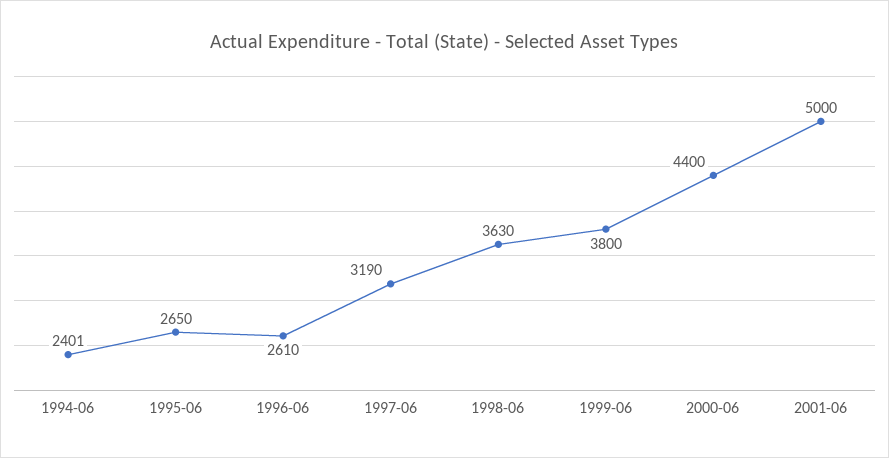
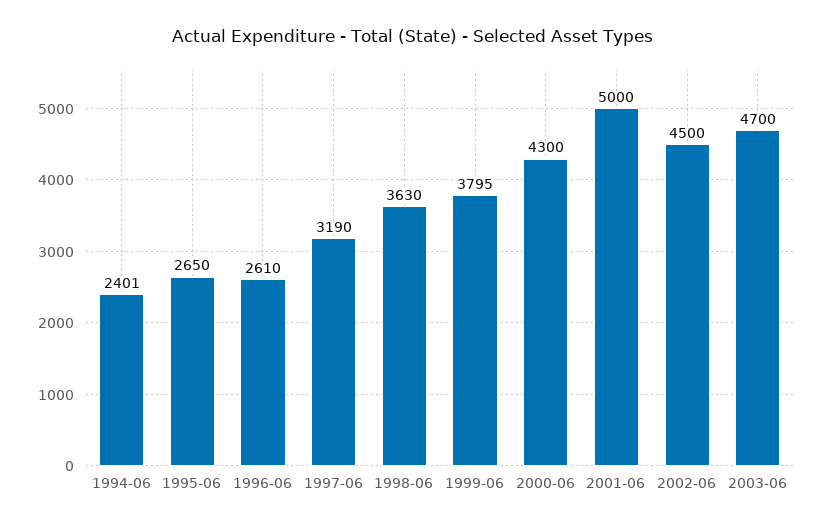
1999-06: 3800 -> 3795
2000-06: 4400 -> 4300
2002-06: none -> 4500
2003-06: none -> 4700

